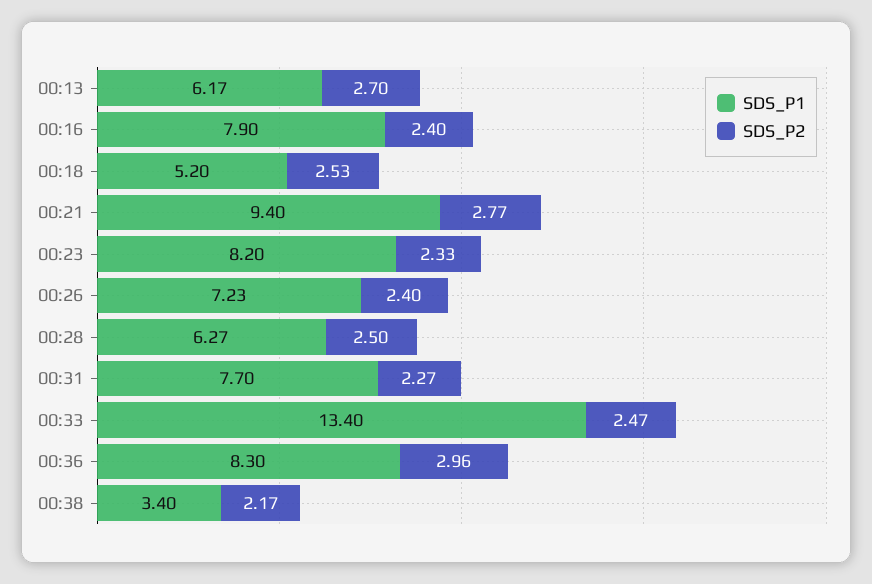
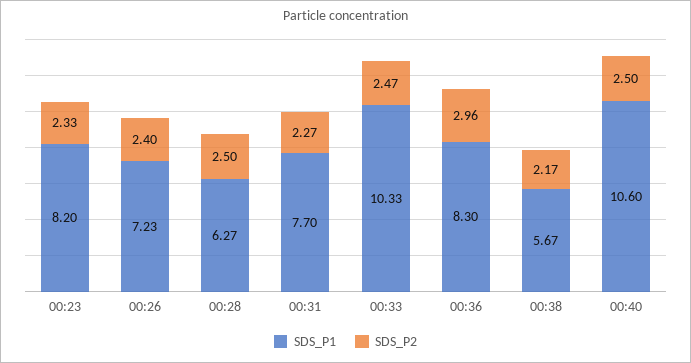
SDS_P1, 00:13: 6.17 -> none
SDS_P2, 00:13: 2.7 -> none
SDS_P1, 00:16: 7.9 -> none
SDS_P2, 00:16: 2.4 -> none
SDS_P1, 00:18: 5.2 -> none
SDS_P2, 00:18: 2.53 -> none
SDS_P1, 00:21: 9.4 -> none
SDS_P2, 00:21: 2.77 -> none
SDS_P1, 00:33: 13.4 -> 10.33
SDS_P1, 00:38: 3.4 -> 5.67
SDS_P1, 00:40: none -> 10.6
SDS_P2, 00:40: none -> 2.5

